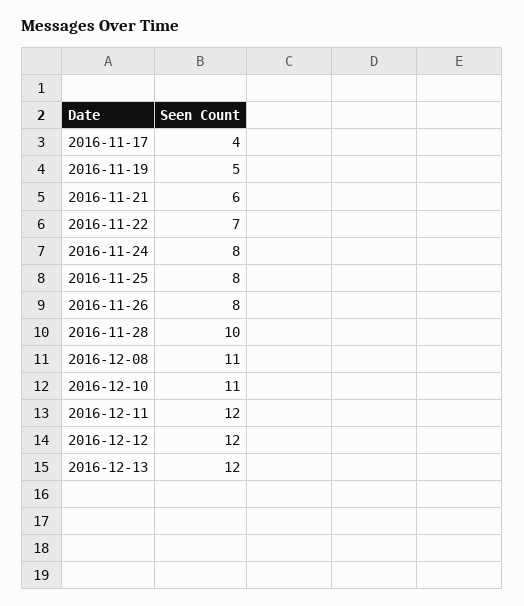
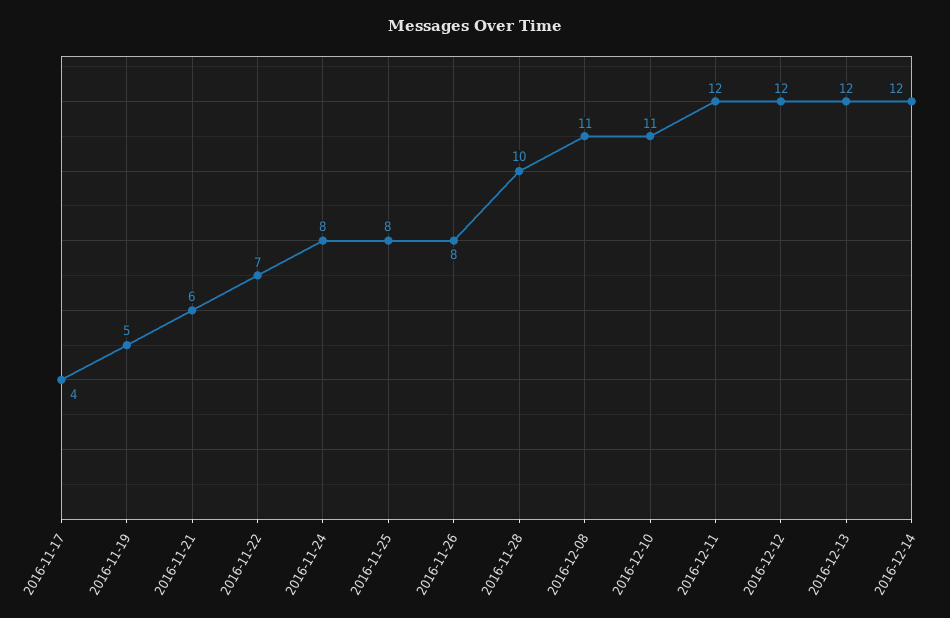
2016-12-14: none -> 12

